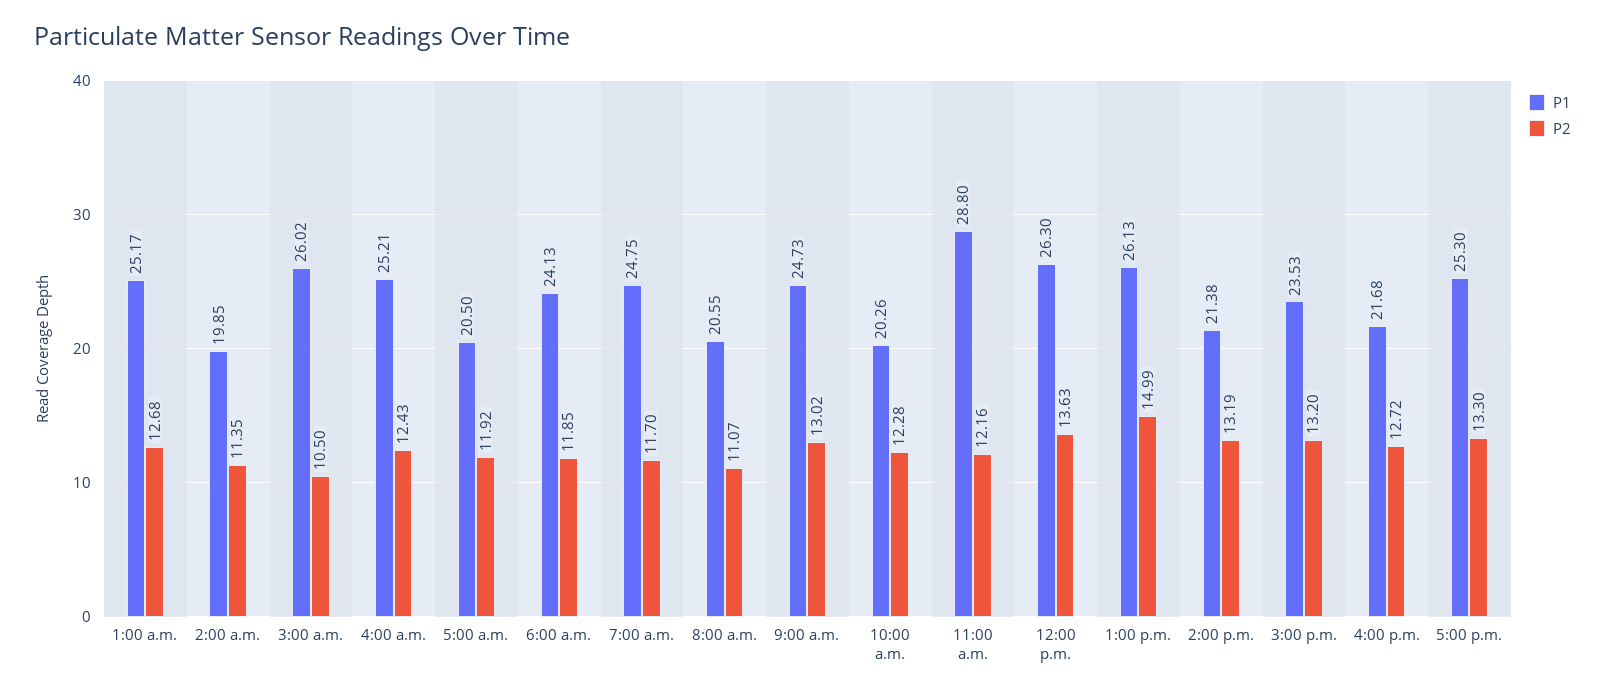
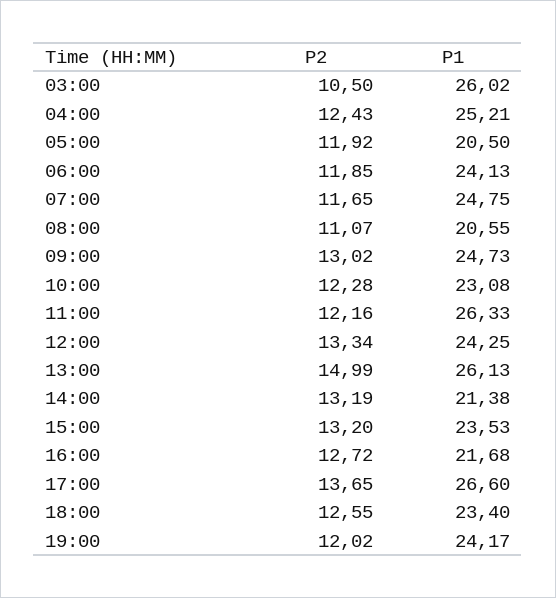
P1, 1:00 a.m.: 25.17 -> none
P2, 1:00 a.m.: 12.68 -> none
P1, 2:00 a.m.: 19.85 -> none
P2, 2:00 a.m.: 11.35 -> none
P2, 7:00 a.m.: 11.7 -> 11.65
P1, 10:00 a.m.: 20.26 -> 23.08
P1, 11:00 a.m.: 28.8 -> 26.33
P1, 12:00 p.m.: 26.3 -> 24.25
P2, 12:00 p.m.: 13.63 -> 13.34
P1, 5:00 p.m.: 25.3 -> 26.6
P2, 5:00 p.m.: 13.3 -> 13.65
P2, 18:00: none -> 12.55
P1, 18:00: none -> 23.4
P2, 19:00: none -> 12.02
P1, 19:00: none -> 24.17

